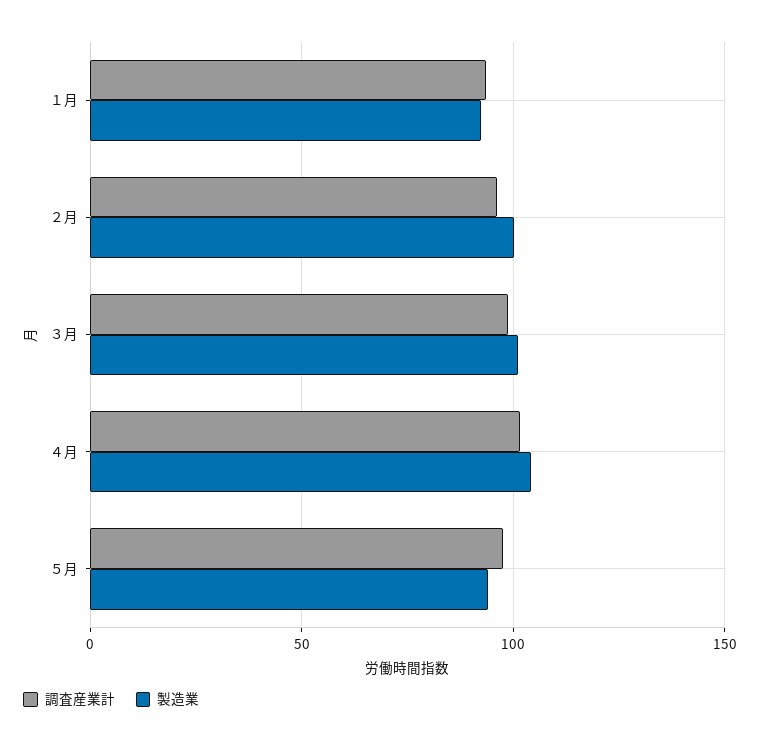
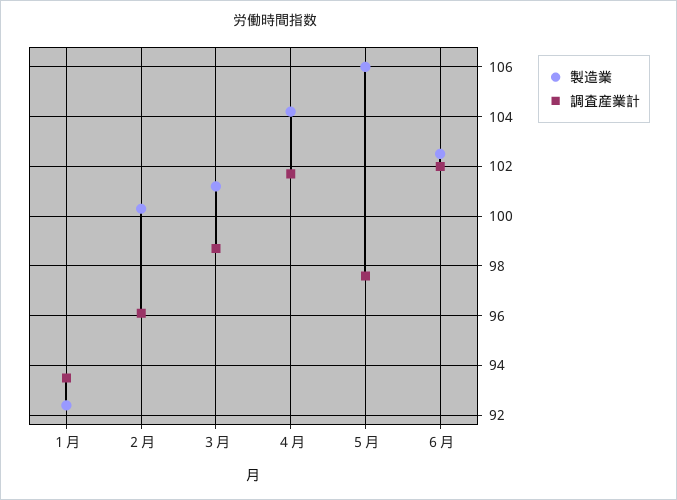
製造業, ５月: 95 -> 106
製造業, ６月: none -> 102.5
調査産業計, ６月: none -> 102

